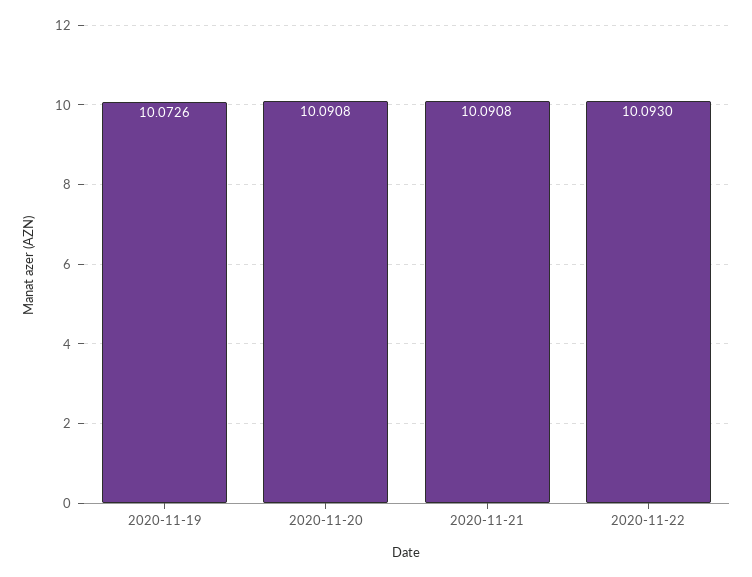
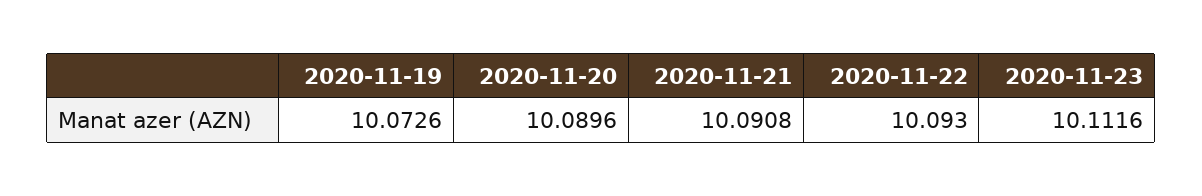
2020-11-20: 10.0908 -> 10.0896
2020-11-23: none -> 10.1116

